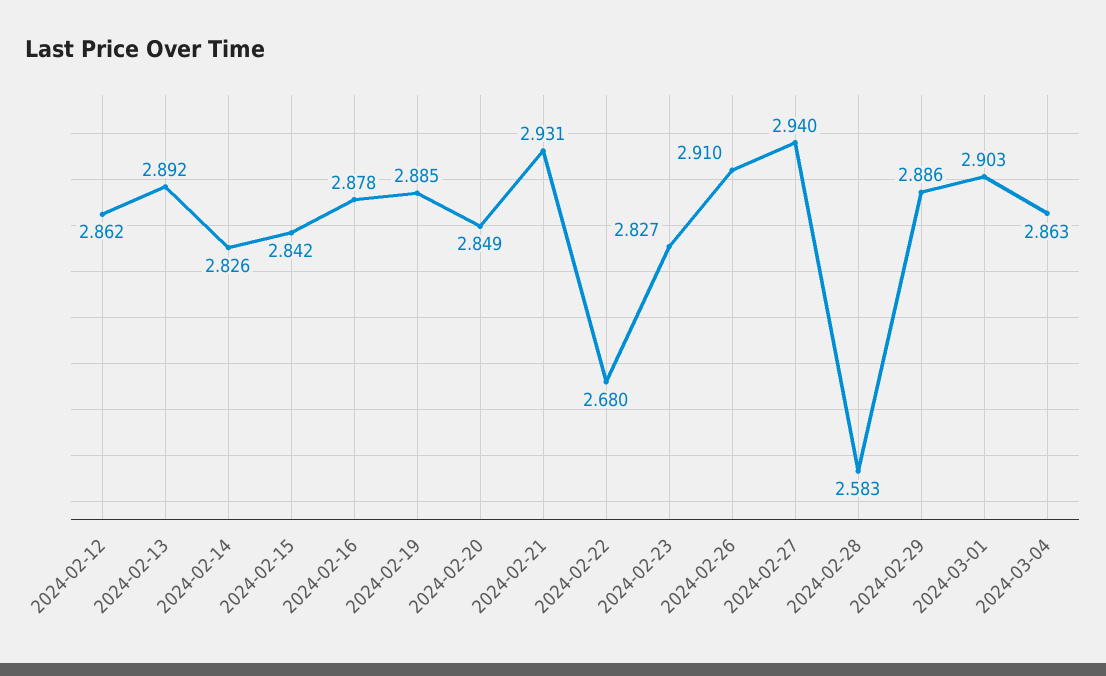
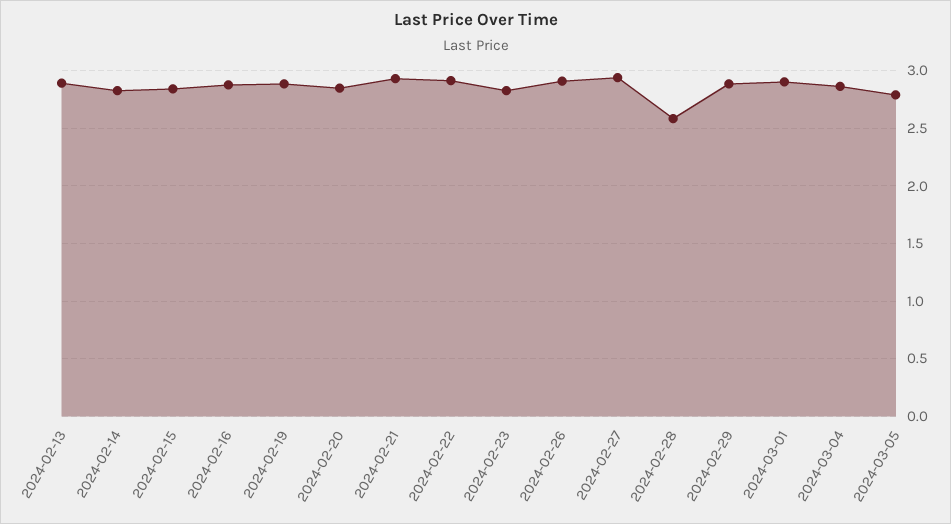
2024-02-12: 2.862 -> none
2024-02-22: 2.68 -> 2.9
2024-03-05: none -> 2.8

